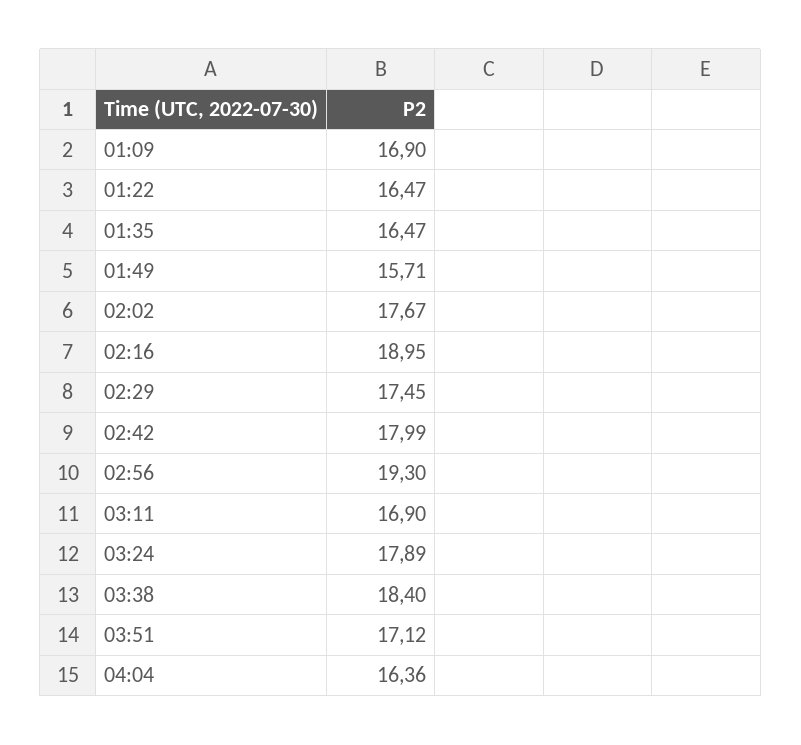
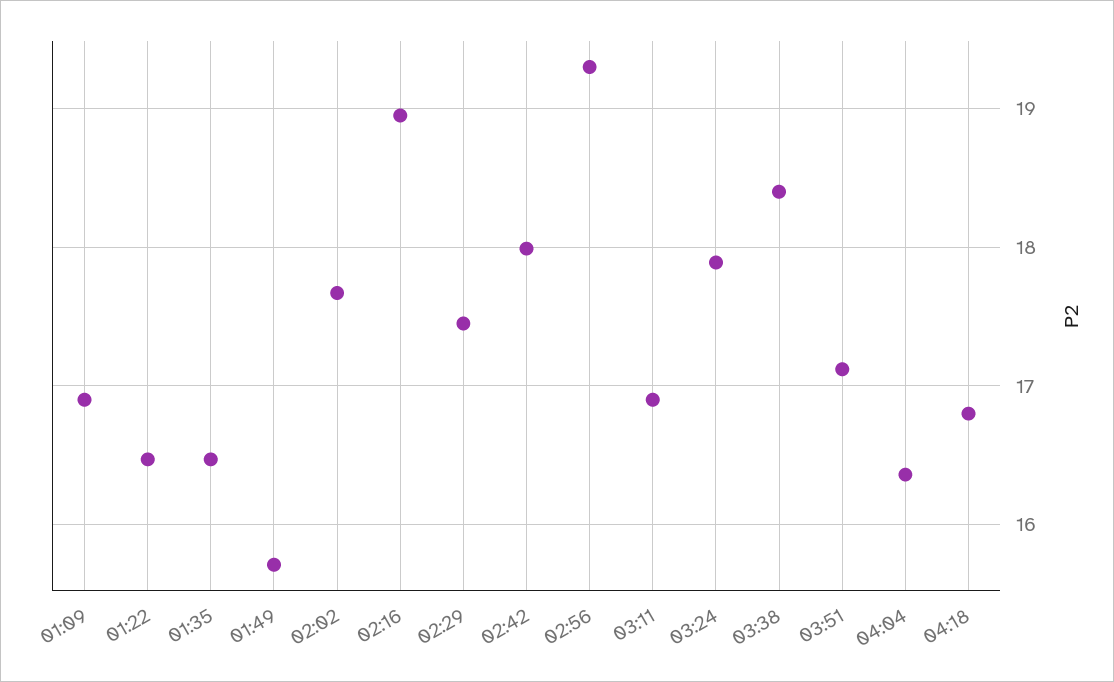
04:18: none -> 16.8

